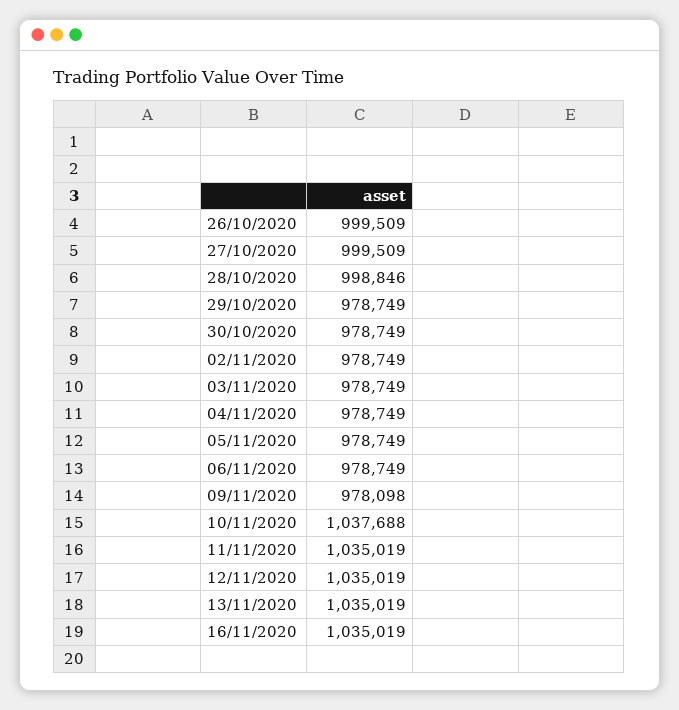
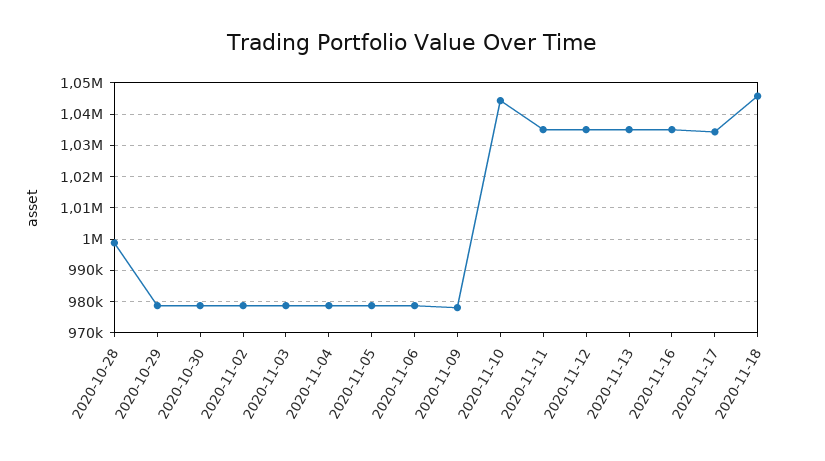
26/10/2020: 999509 -> none
27/10/2020: 999509 -> none
10/11/2020: 1037688 -> 1044000
2020-11-17: none -> 1034000
2020-11-18: none -> 1046000

